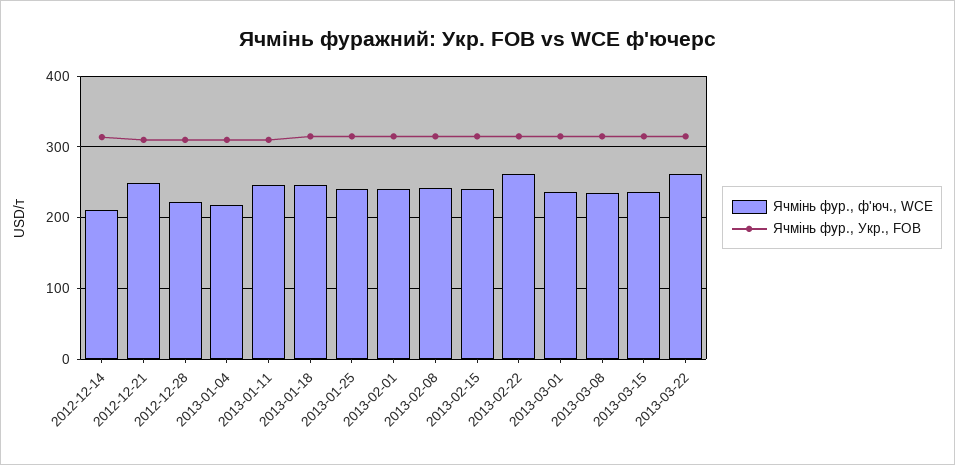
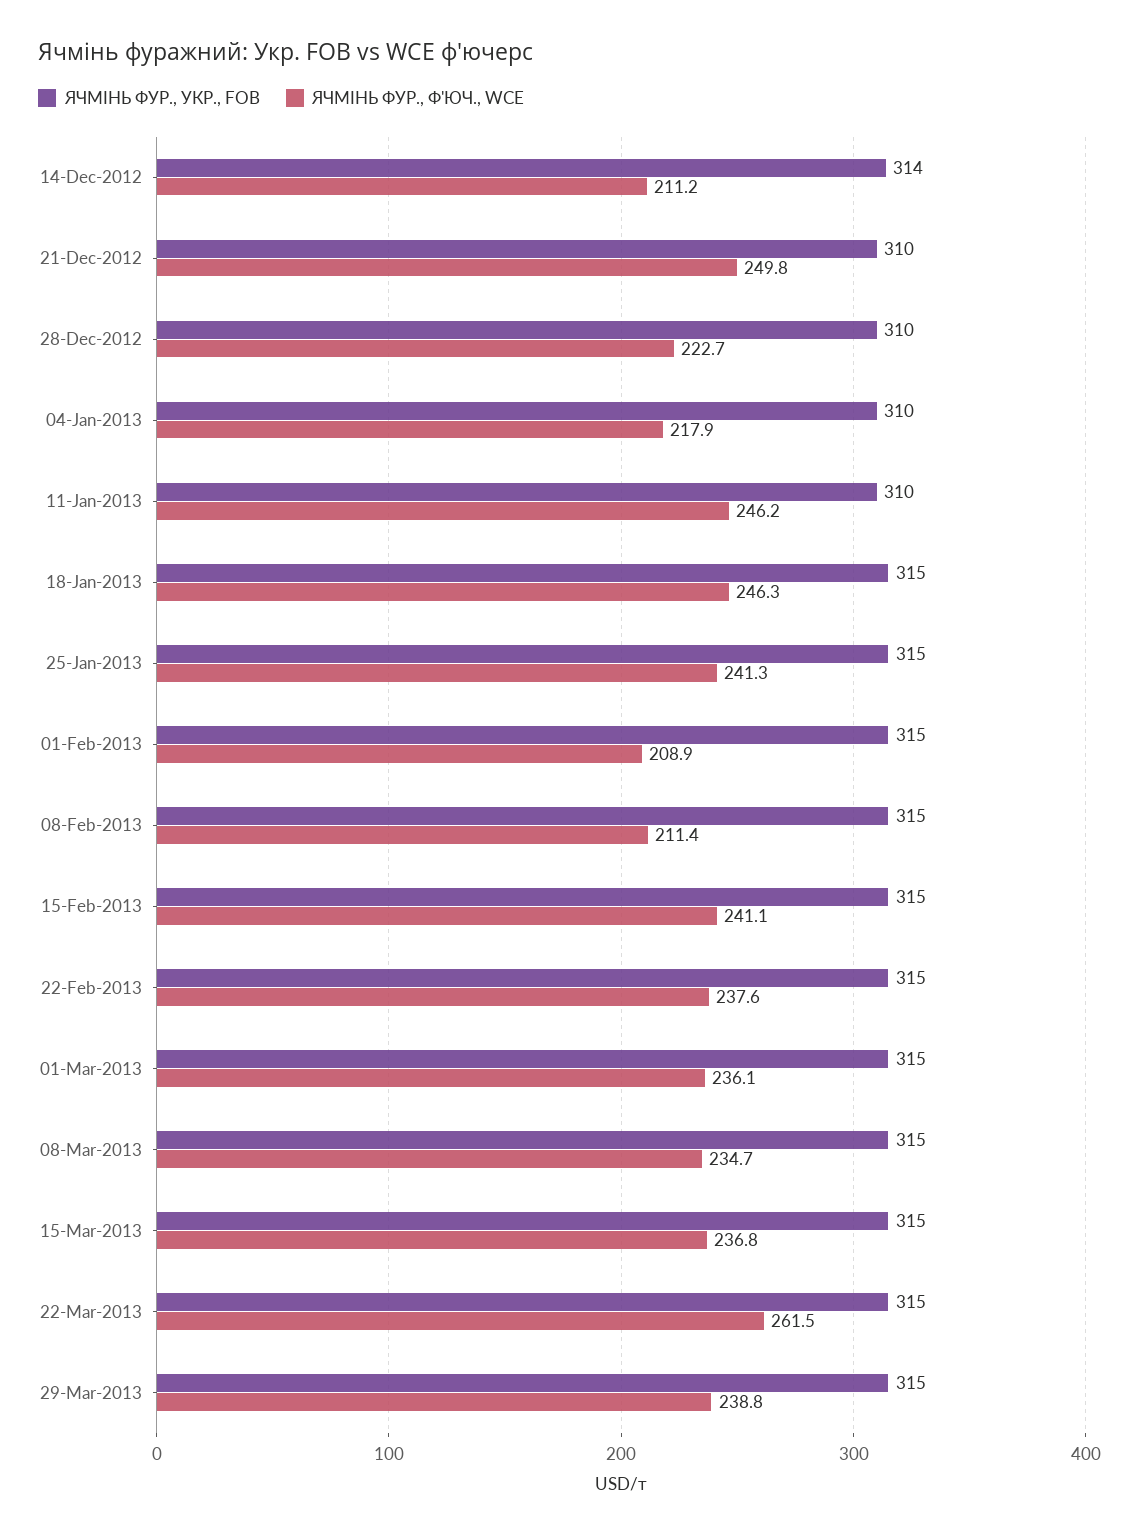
Ячмінь фур., ф'юч., WCE, 2013-02-01: 240 -> 208.9
Ячмінь фур., ф'юч., WCE, 2013-02-08: 240 -> 211.4
Ячмінь фур., ф'юч., WCE, 2013-02-22: 260 -> 237.6
Ячмінь фур., Укр., FOB, 29-Mar-2013: none -> 315
Ячмінь фур., ф'юч., WCE, 29-Mar-2013: none -> 238.8

